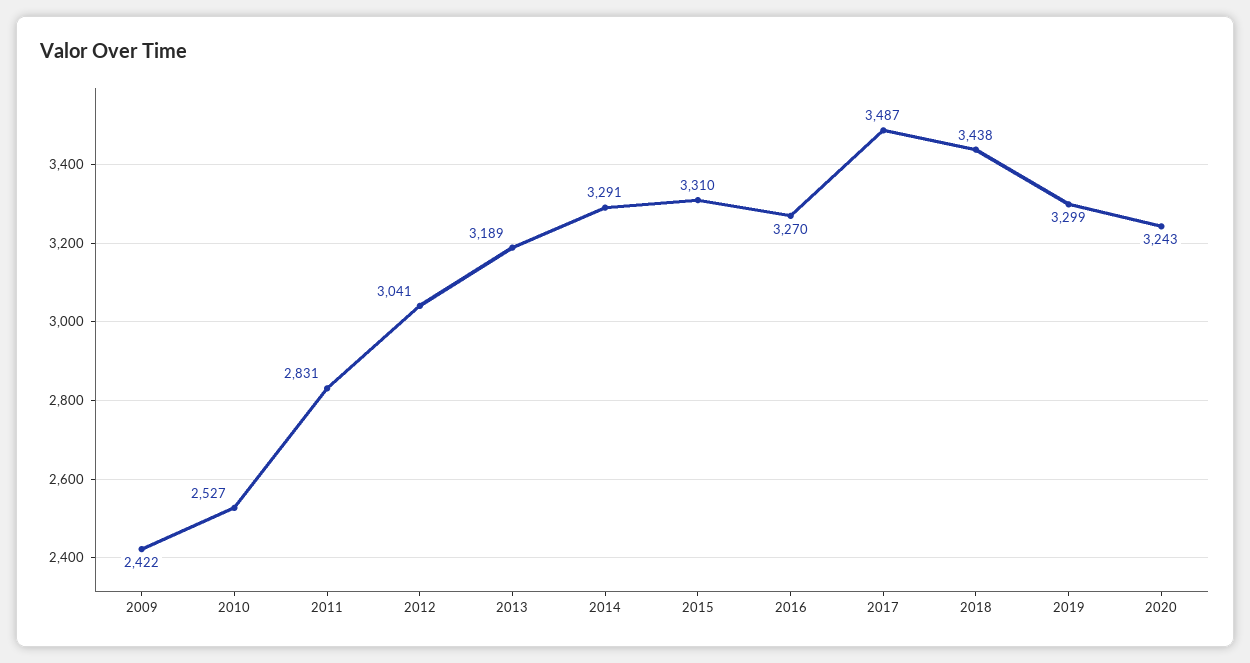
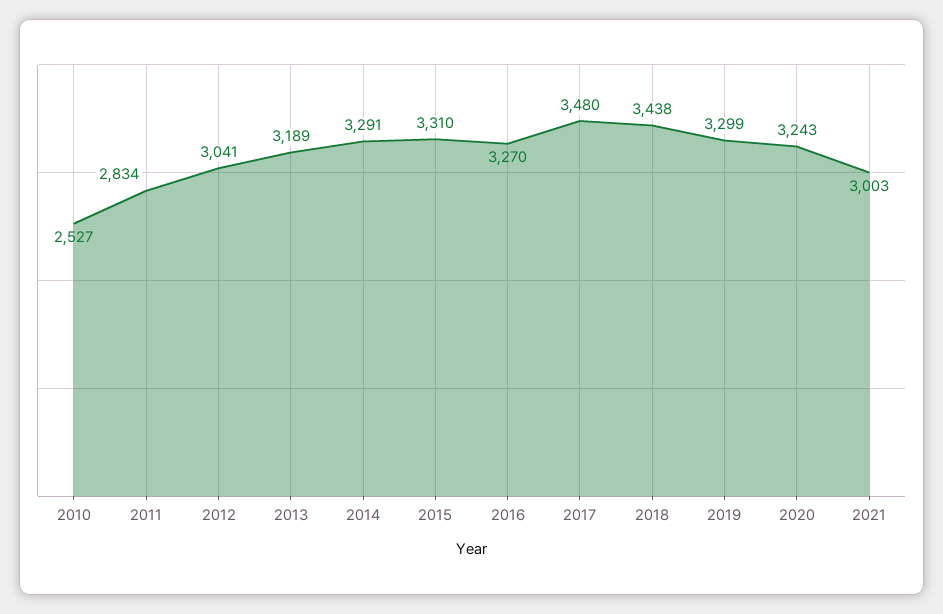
2009: 2422 -> none
2011: 2831 -> 2834
2017: 3487 -> 3480
2021: none -> 3003

